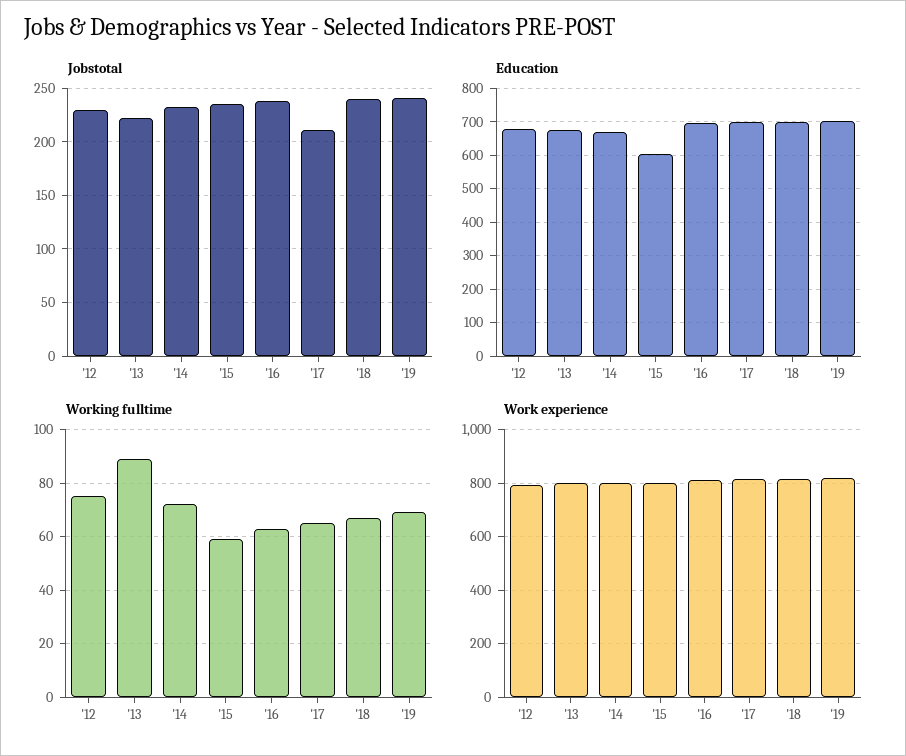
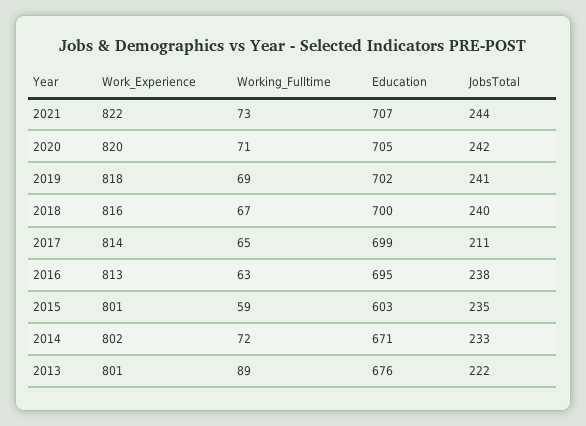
Jobstotal, '12: 230 -> none
Education, '12: 680 -> none
Working fulltime, '12: 75 -> none
Work experience, '12: 800 -> none
Work experience, 2021: none -> 822
Working fulltime, 2021: none -> 73
Education, 2021: none -> 707
Jobstotal, 2021: none -> 244
Work experience, 2020: none -> 820
Working fulltime, 2020: none -> 71
Education, 2020: none -> 705
Jobstotal, 2020: none -> 242

